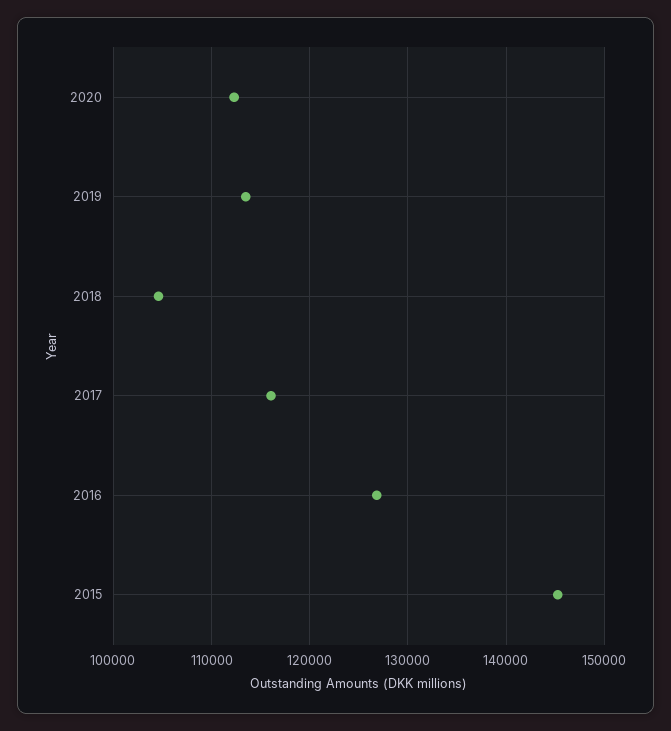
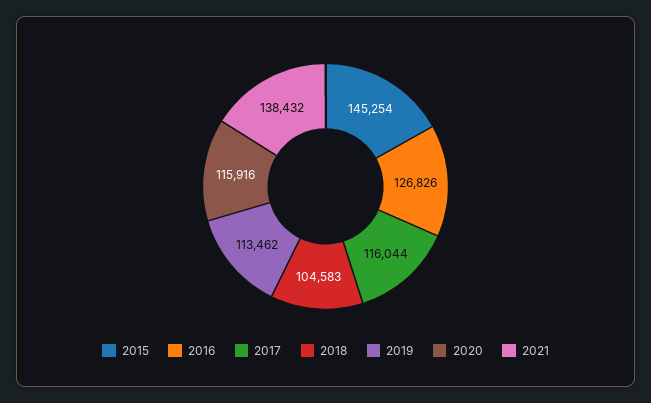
2020: 112000 -> 115916
2021: none -> 138432

